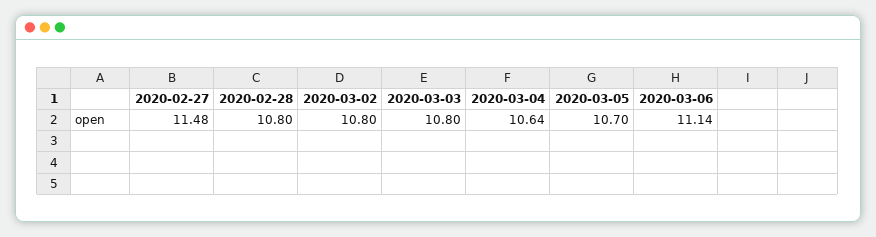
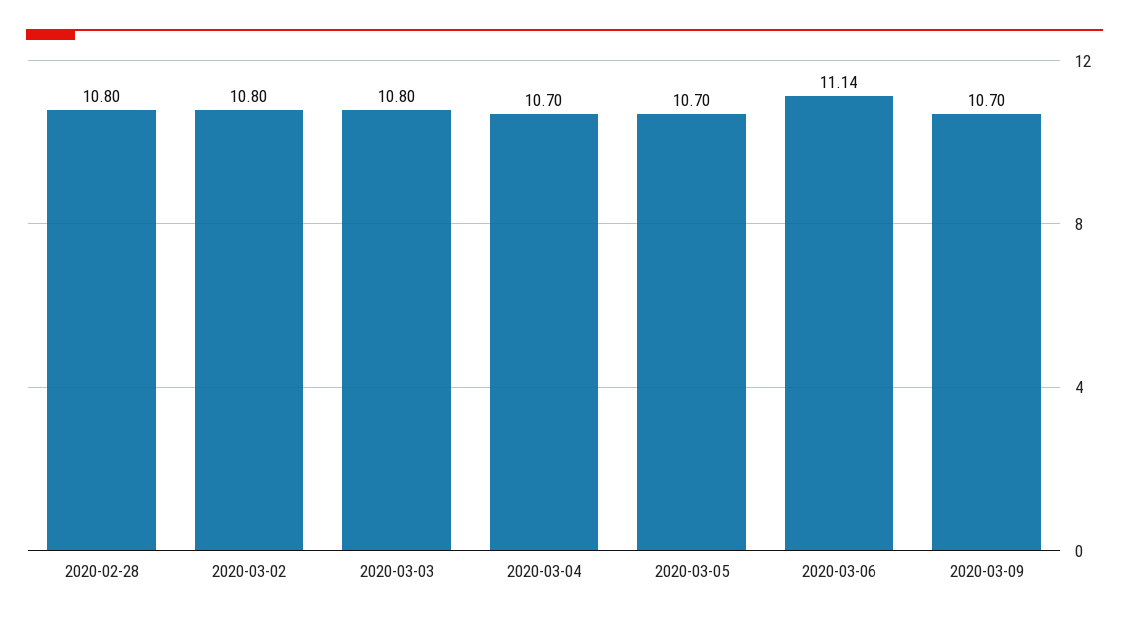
2020-02-27: 11.48 -> none
2020-03-04: 10.64 -> 10.7
2020-03-09: none -> 10.7

